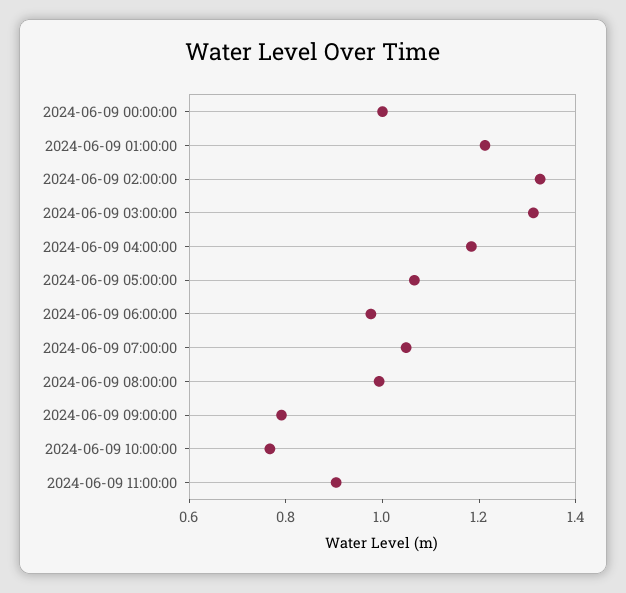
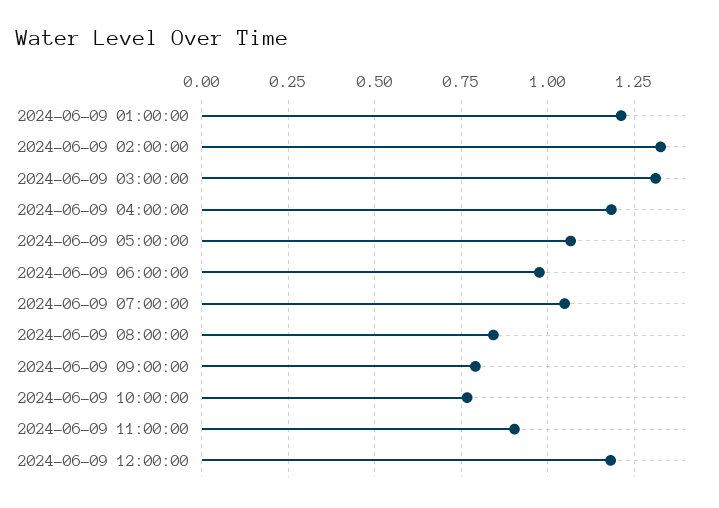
2024-06-09 00:00:00: 1 -> none
2024-06-09 08:00:00: 1 -> 0.85
2024-06-09 12:00:00: none -> 1.175

